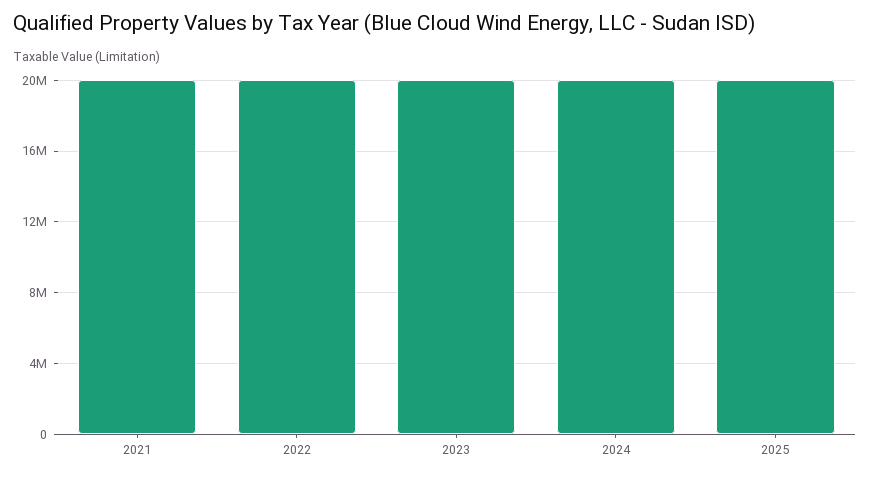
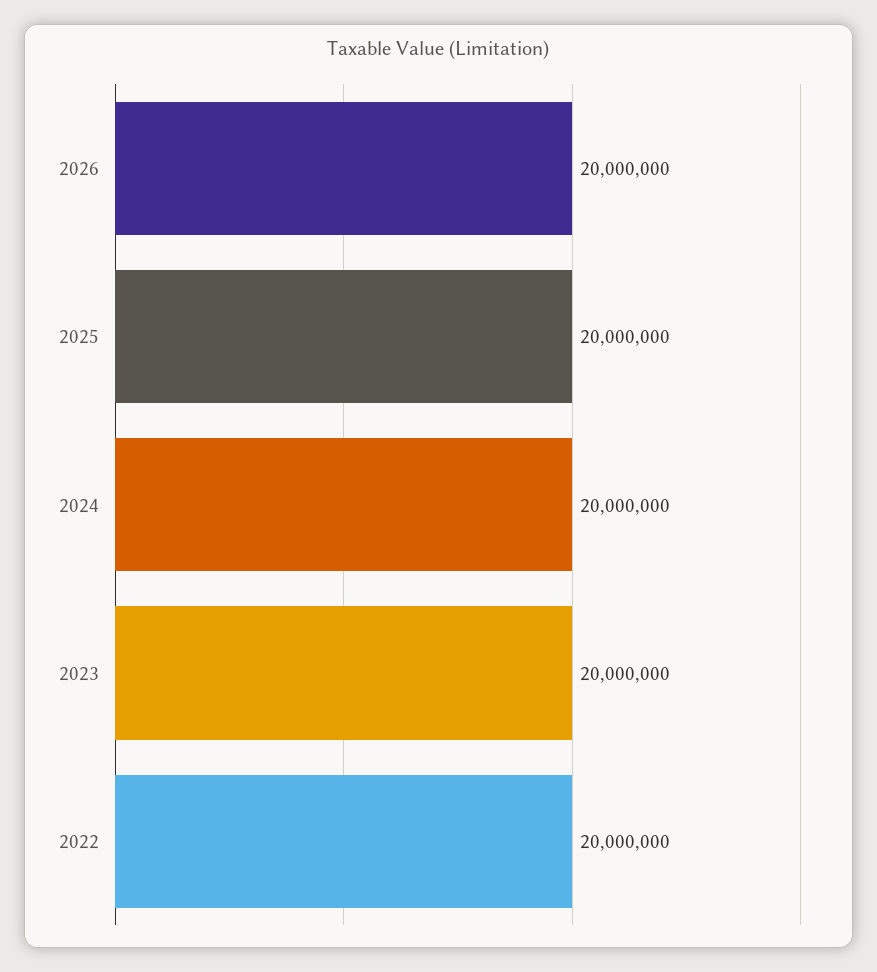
2021: 20000000 -> none
2026: none -> 20000000

